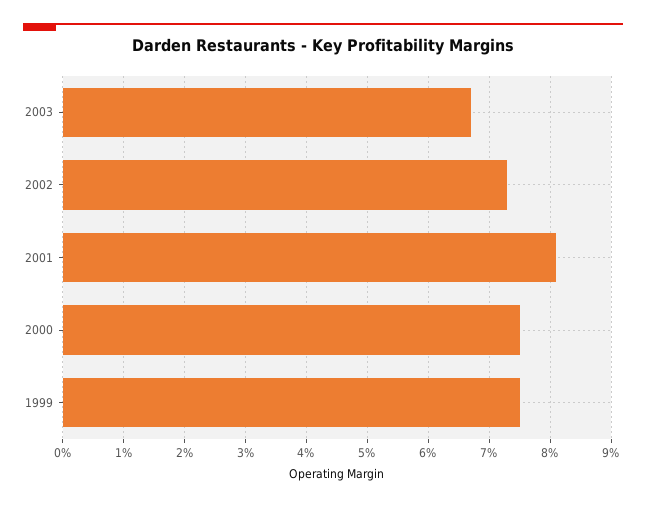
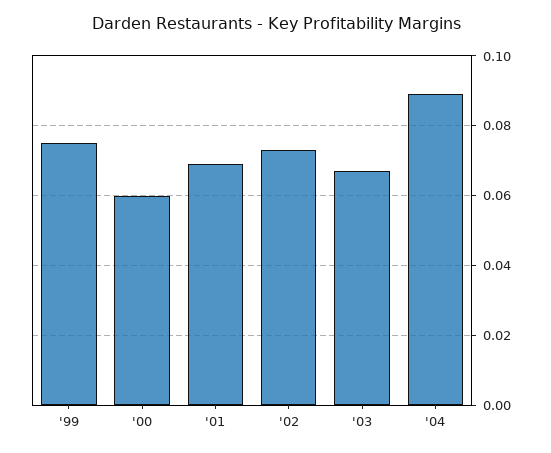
2001: 0.081 -> 0.07
2000: 0.075 -> 0.06
'04: none -> 0.09

